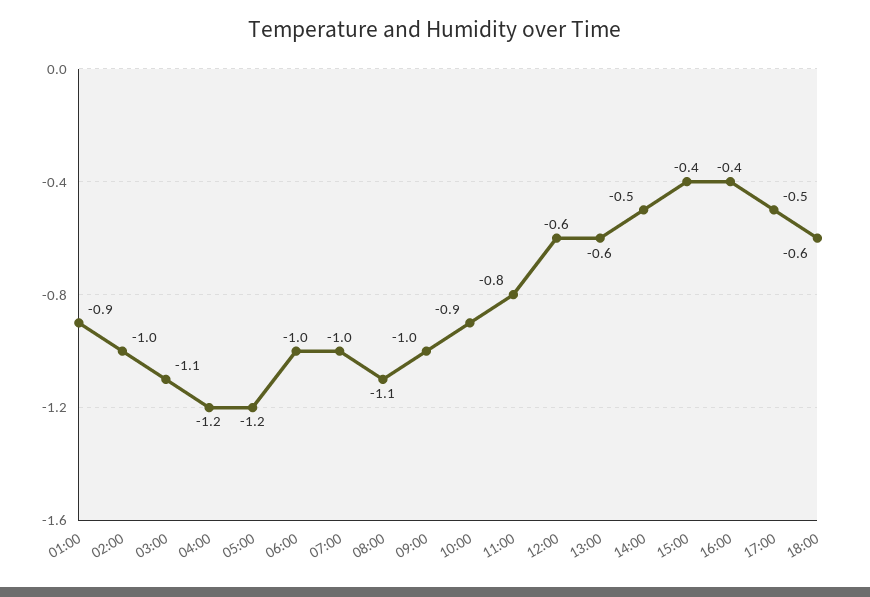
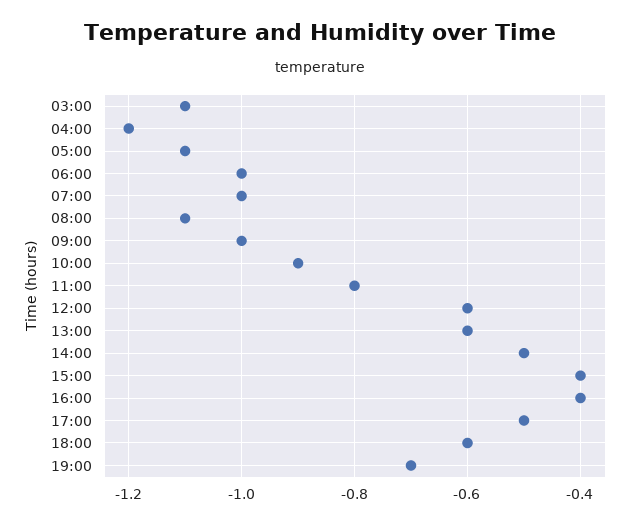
01:00: -0.9 -> none
02:00: -1 -> none
05:00: -1.2 -> -1.1
19:00: none -> -0.7

